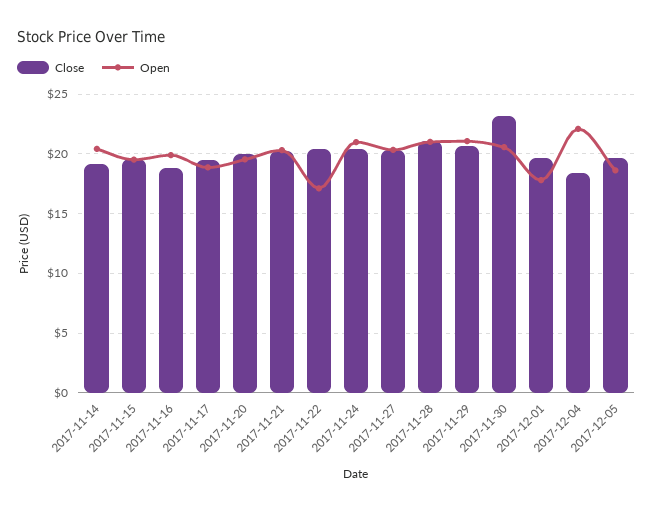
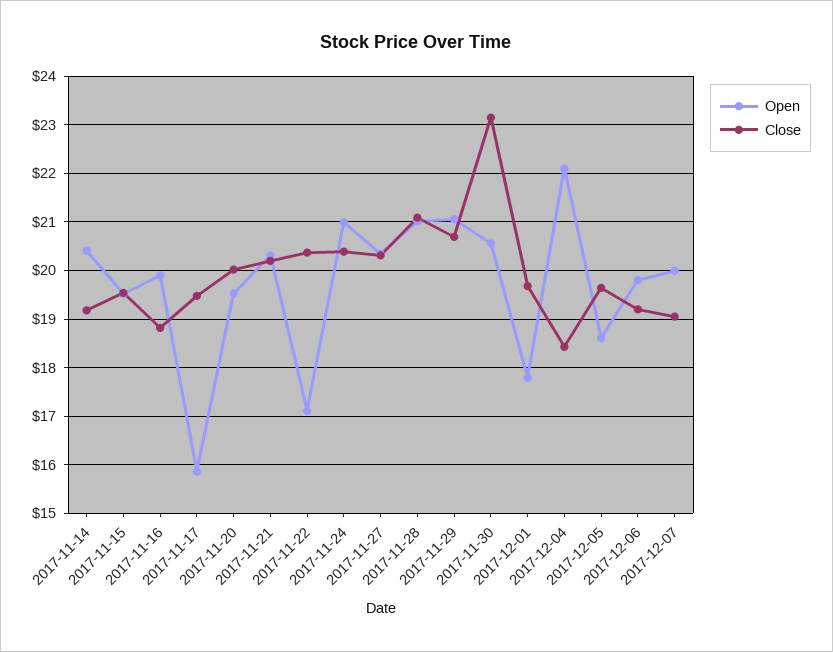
Open, 2017-11-17: 19 -> 15.8
Open, 2017-12-06: none -> 19.8
Close, 2017-12-06: none -> 19.2
Open, 2017-12-07: none -> 20
Close, 2017-12-07: none -> 19

